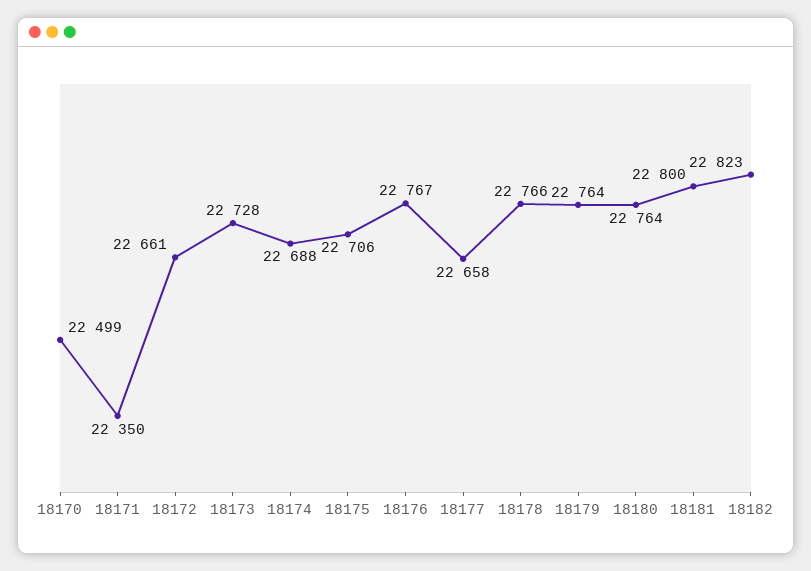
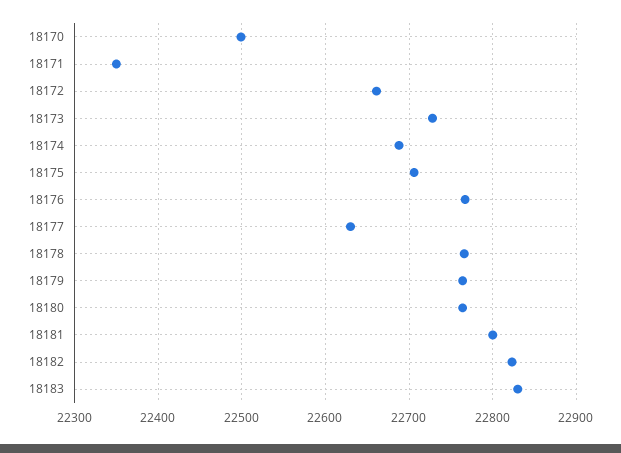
18177: 22658 -> 22630
18183: none -> 22830

